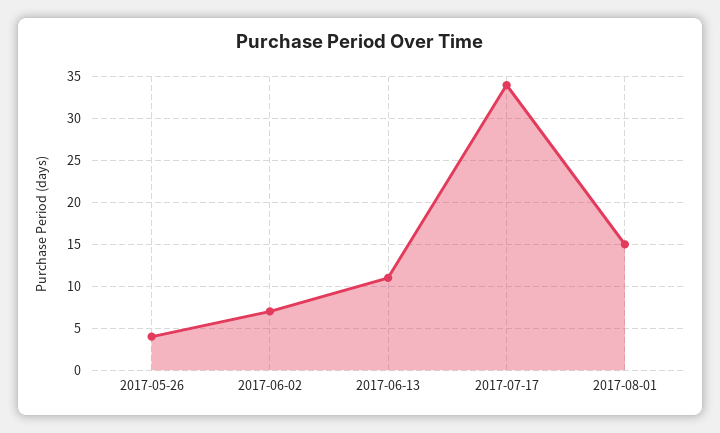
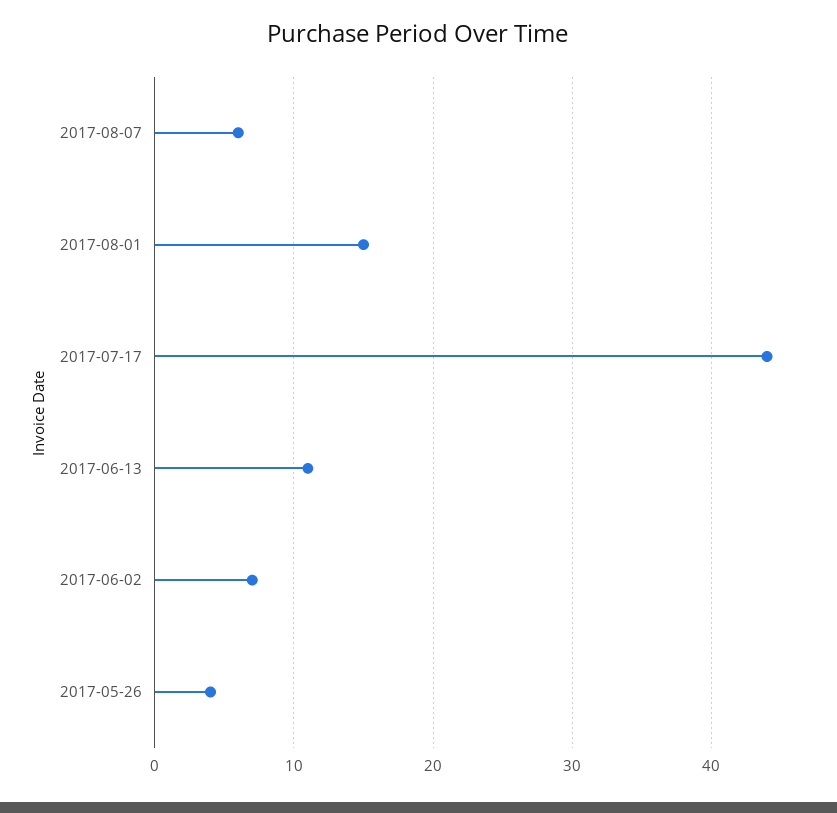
2017-07-17: 34 -> 44
2017-08-07: none -> 6

